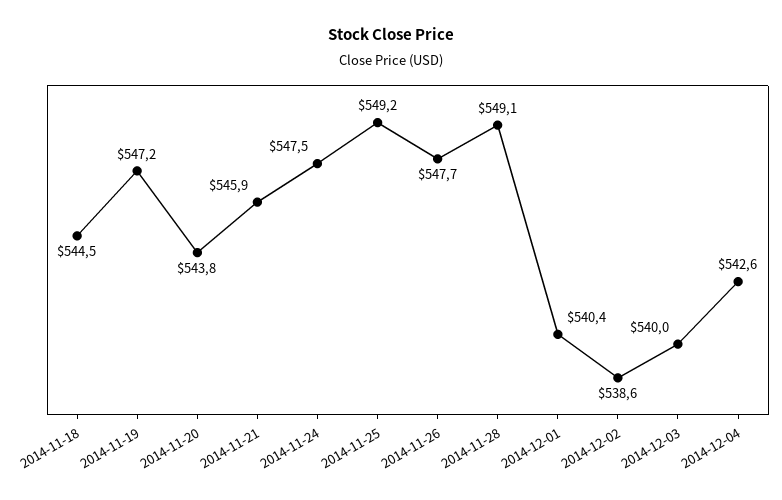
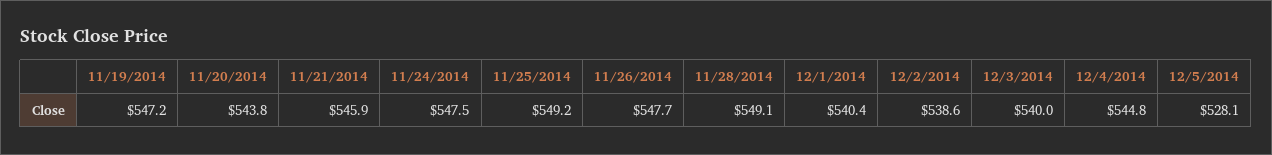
2014-11-18: 544.5 -> none
2014-12-04: 542.6 -> 544.8
12/5/2014: none -> 528.1

